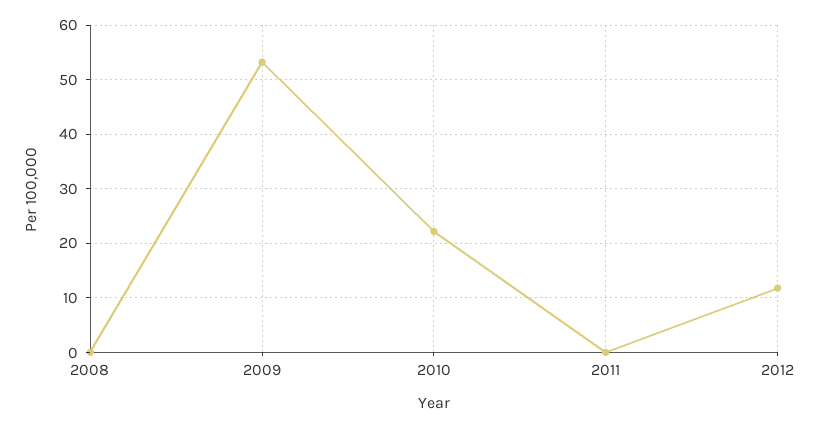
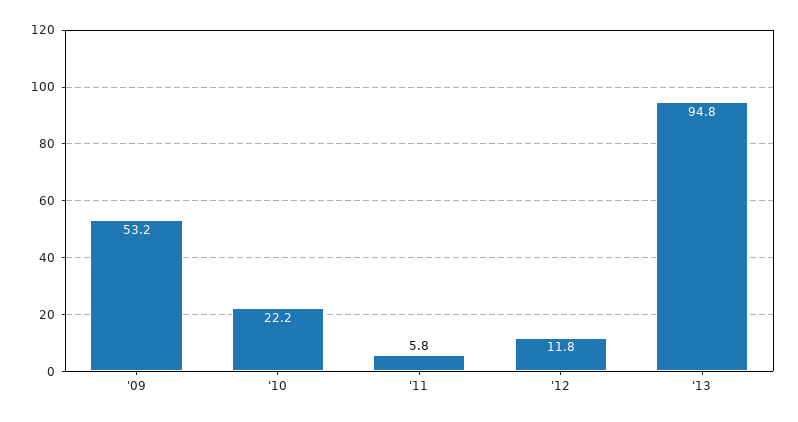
2008: 0 -> none
2011: 0 -> 5.8
'13: none -> 94.8

